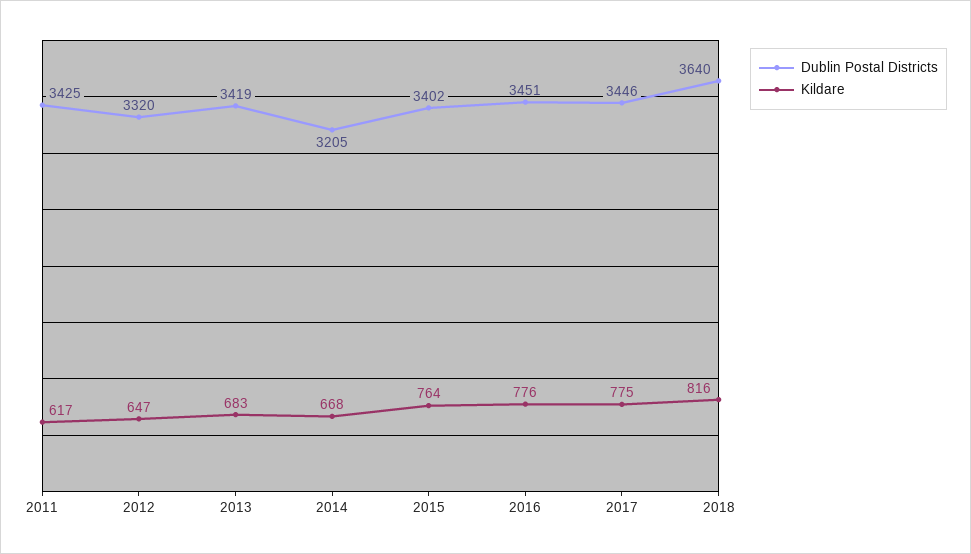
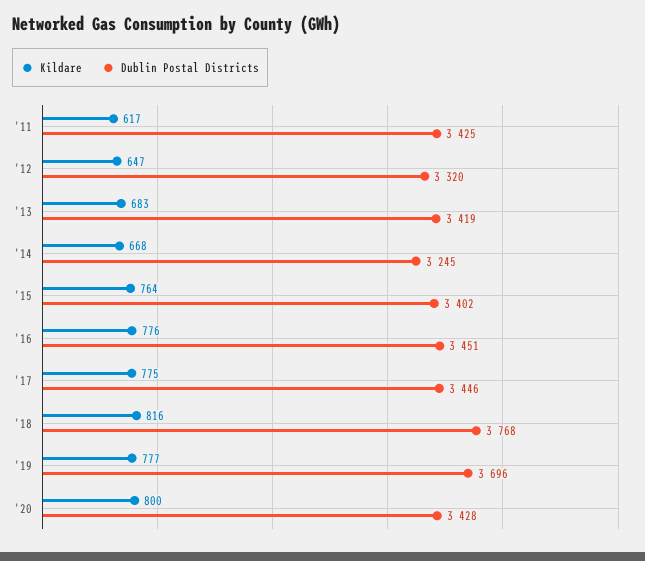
Dublin Postal Districts, 2014: 3205 -> 3245
Dublin Postal Districts, 2018: 3640 -> 3768
Kildare, '19: none -> 777
Dublin Postal Districts, '19: none -> 3696
Kildare, '20: none -> 800
Dublin Postal Districts, '20: none -> 3428

